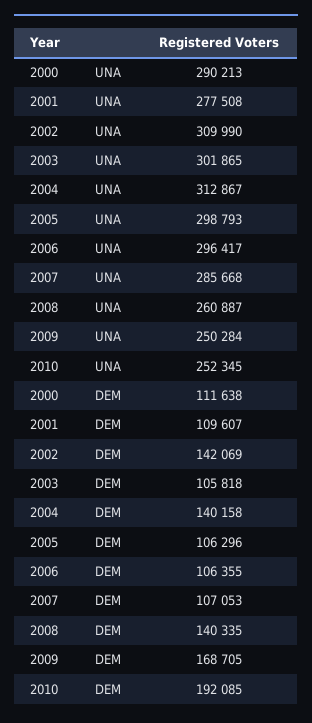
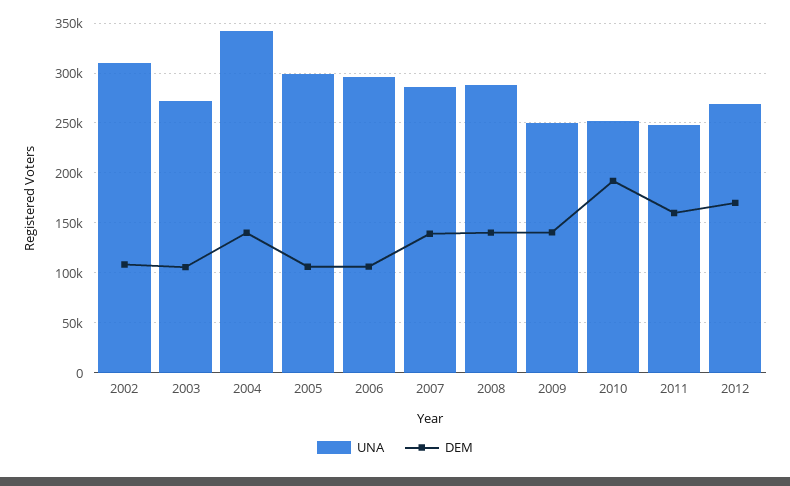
UNA, 2000: 290213 -> none
UNA, 2001: 277508 -> none
UNA, 2003: 301865 -> 270000
UNA, 2004: 312867 -> 340000
UNA, 2008: 260887 -> 290000
DEM, 2000: 111638 -> none
DEM, 2001: 109607 -> none
DEM, 2002: 142069 -> 110000
DEM, 2007: 107053 -> 140000
DEM, 2009: 168705 -> 140000
UNA, 2011: none -> 250000
DEM, 2011: none -> 160000
UNA, 2012: none -> 270000
DEM, 2012: none -> 170000

